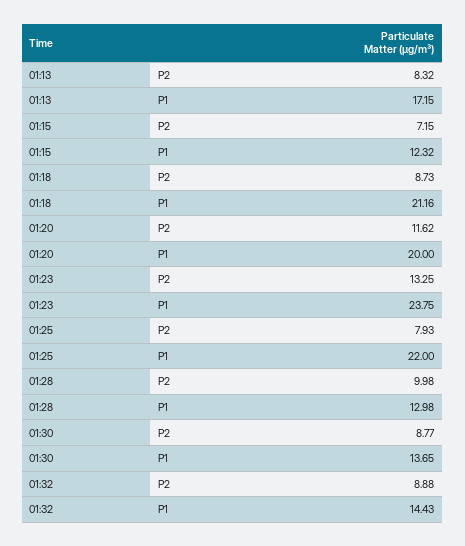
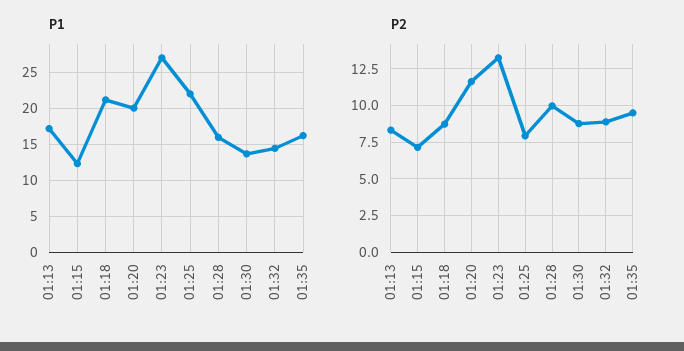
P1, 01:23: 23.75 -> 27
P1, 01:28: 12.98 -> 16
P1, 01:35: none -> 16
P2, 01:35: none -> 9.5

